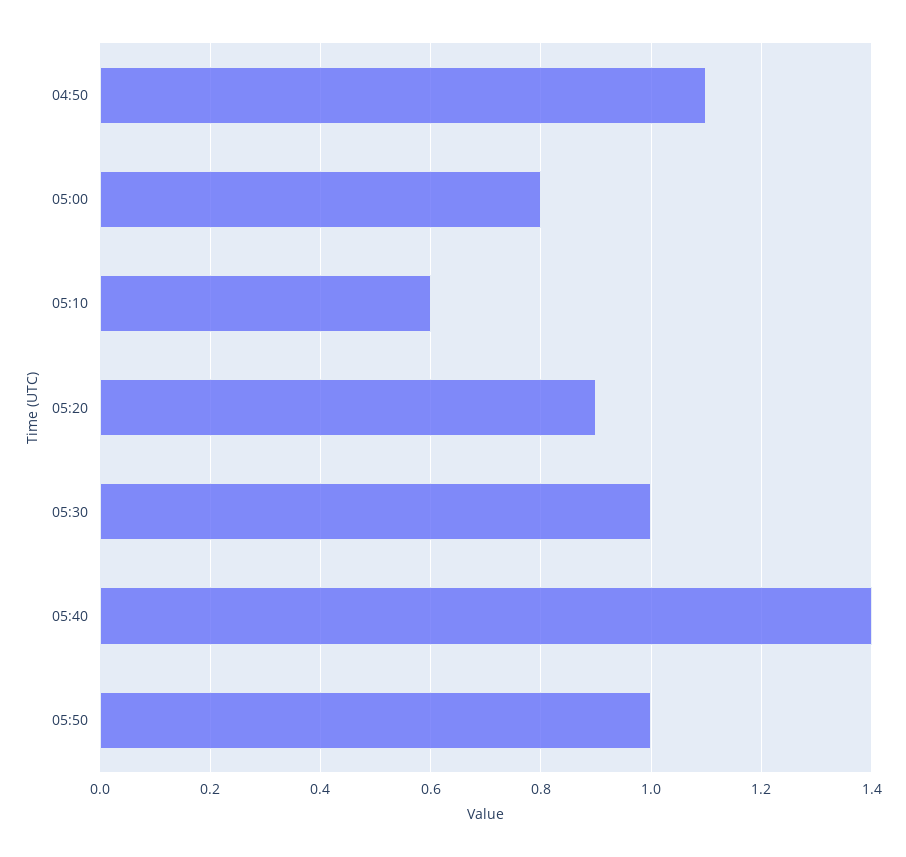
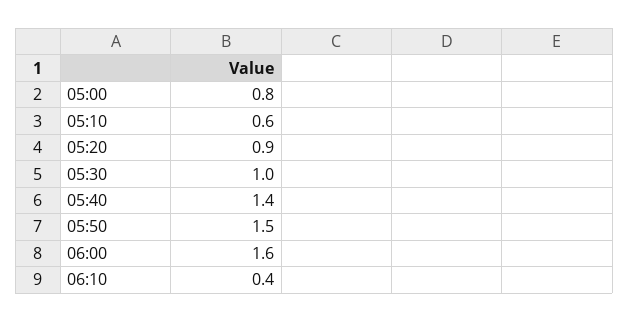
04:50: 1.1 -> none
05:50: 1 -> 1.5
06:00: none -> 1.6
06:10: none -> 0.4

